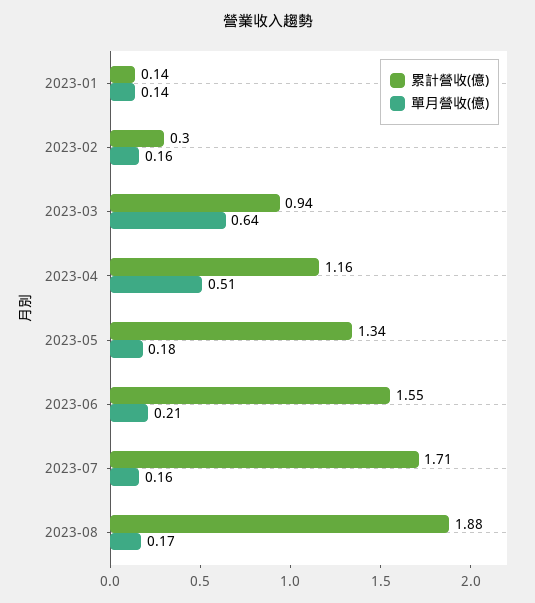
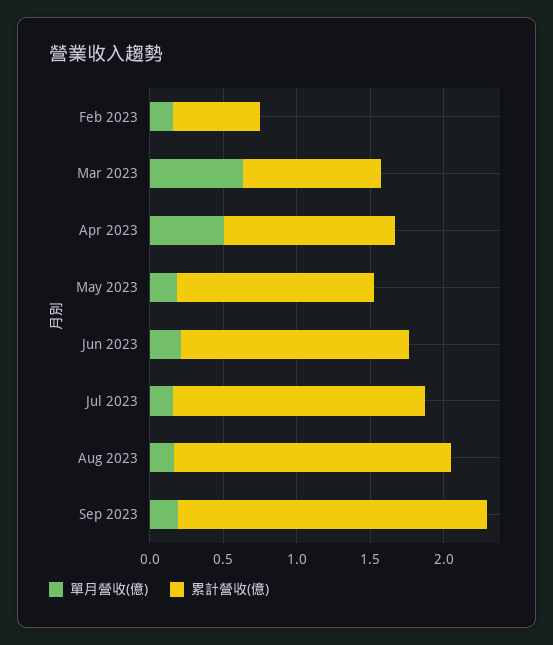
累計營收(億), 2023-01: 0.14 -> none
單月營收(億), 2023-01: 0.14 -> none
累計營收(億), 2023-02: 0.3 -> 0.6
單月營收(億), Sep 2023: none -> 0.2
累計營收(億), Sep 2023: none -> 2.1

